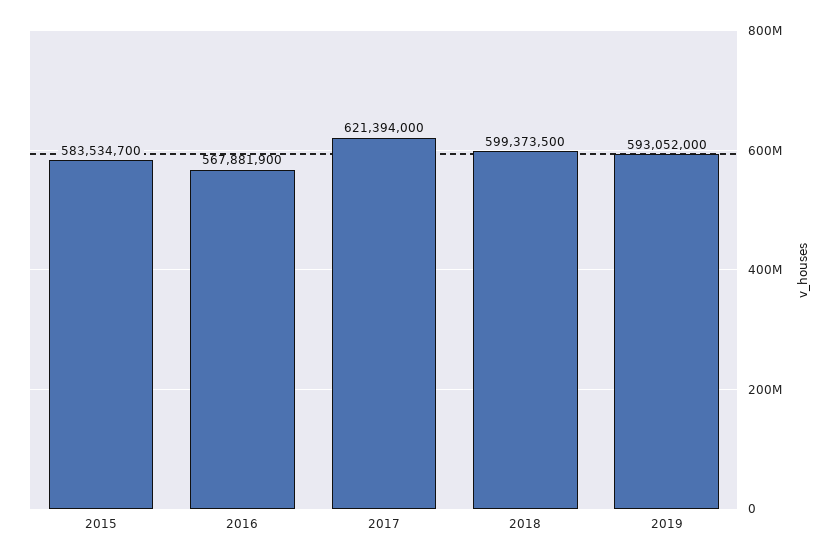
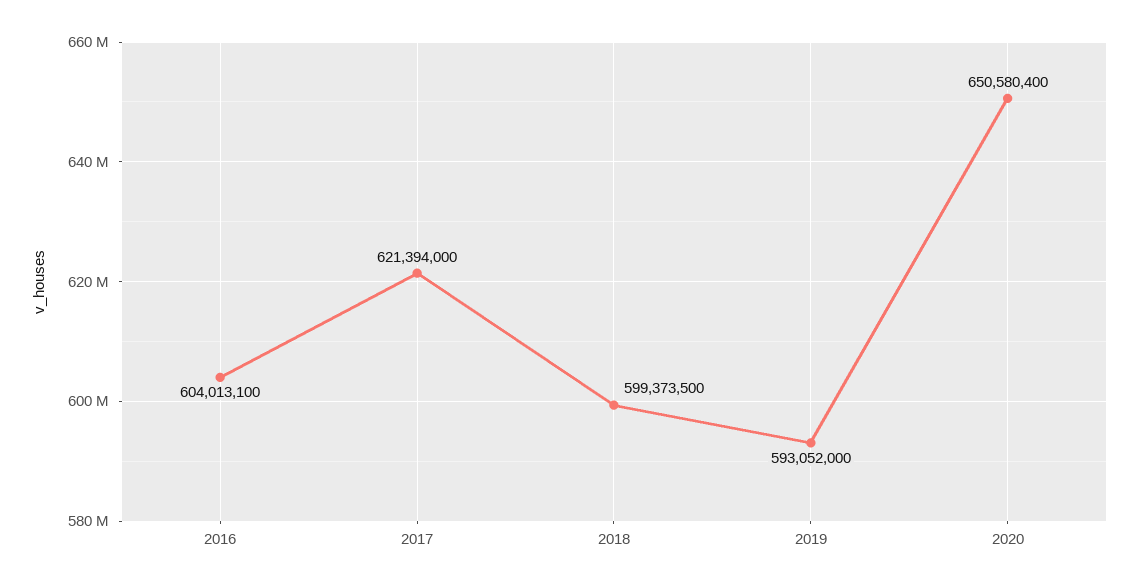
2015: 583534700 -> none
2016: 567881900 -> 604013100
2020: none -> 650580400

